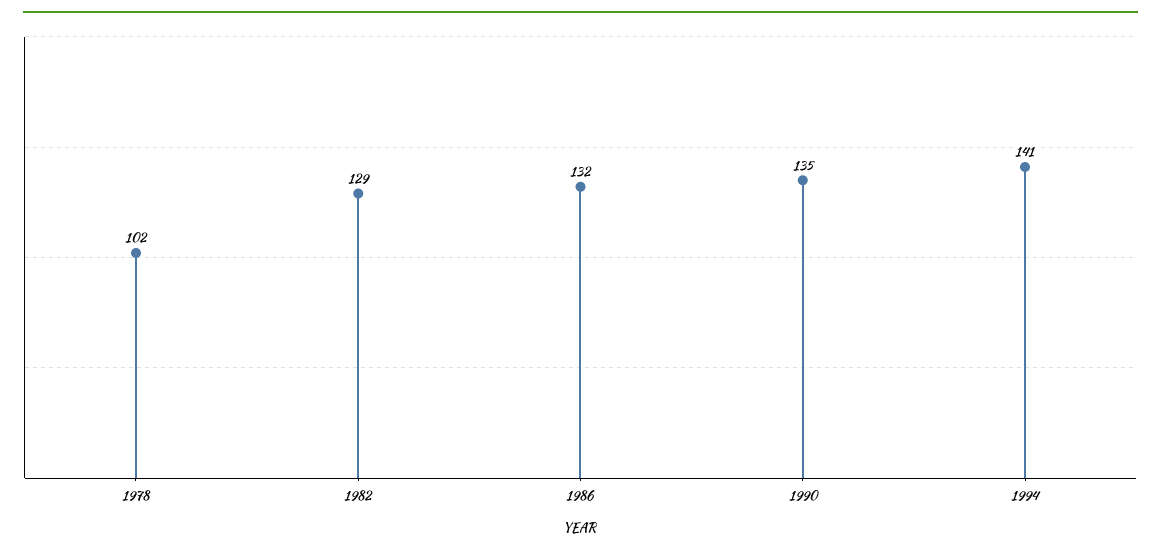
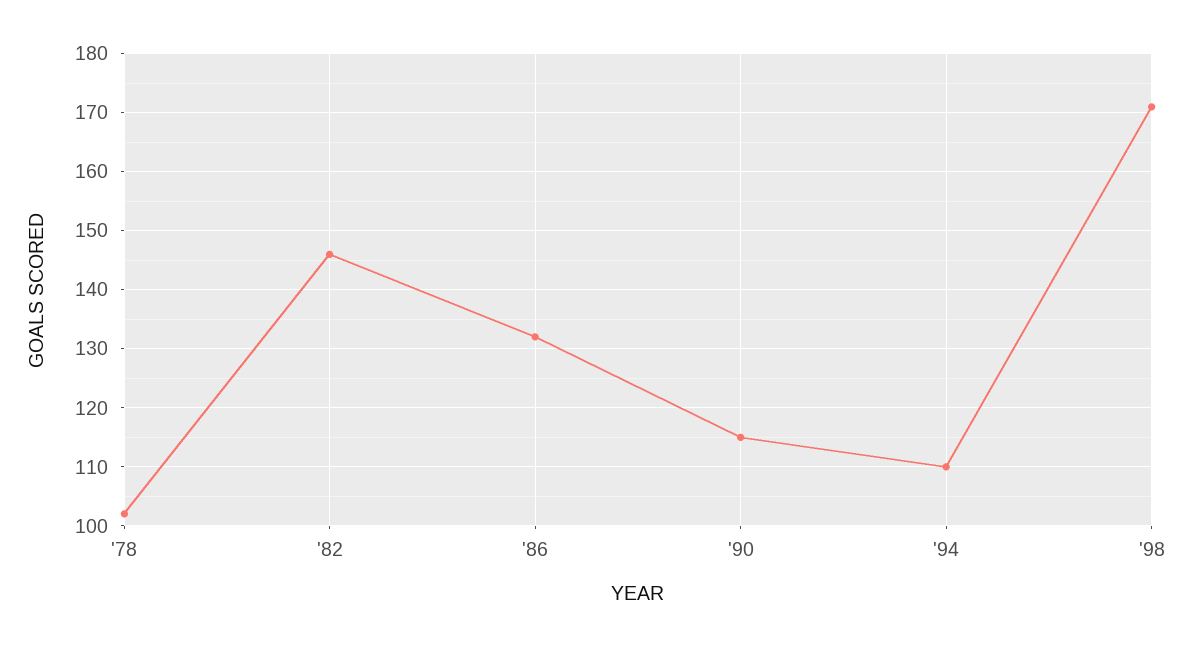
1982: 129 -> 145
1990: 135 -> 115
1994: 141 -> 110
'98: none -> 170

